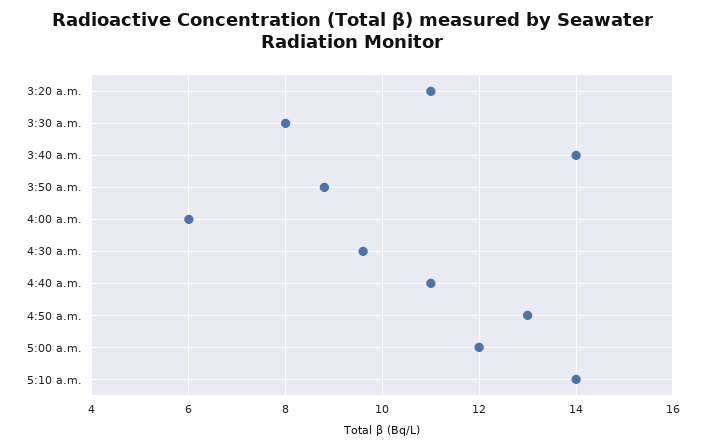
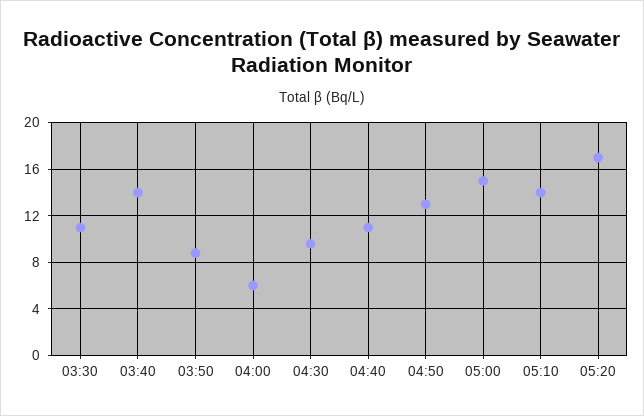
3:20 a.m.: 11 -> none
3:30 a.m.: 8 -> 11
5:00 a.m.: 12 -> 15
05:20: none -> 17

